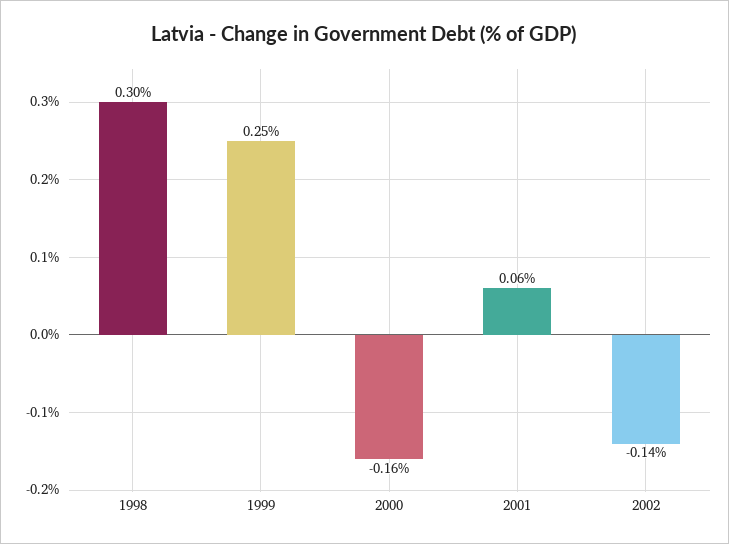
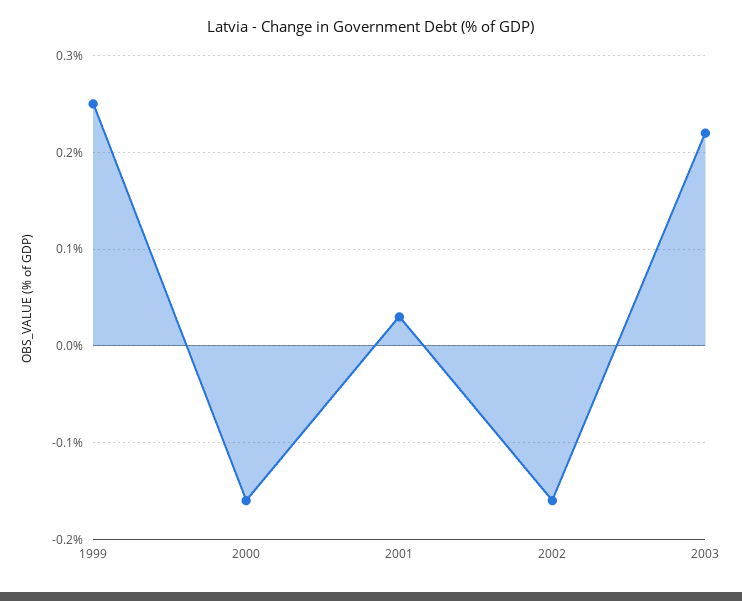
1998: 0.3 -> none
2001: 0.06 -> 0.03
2002: -0.14 -> -0.16
2003: none -> 0.22

